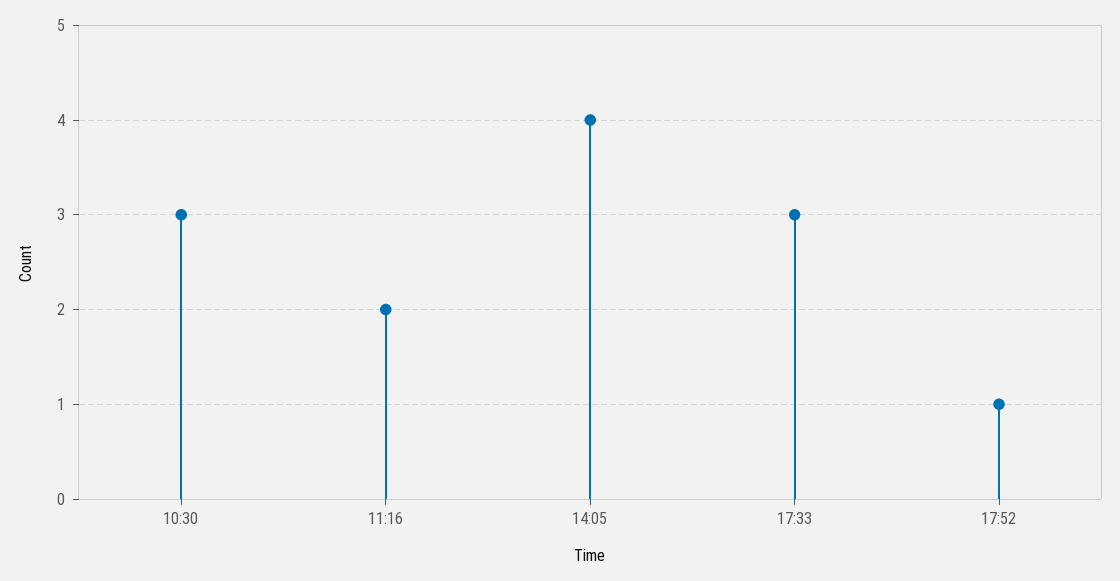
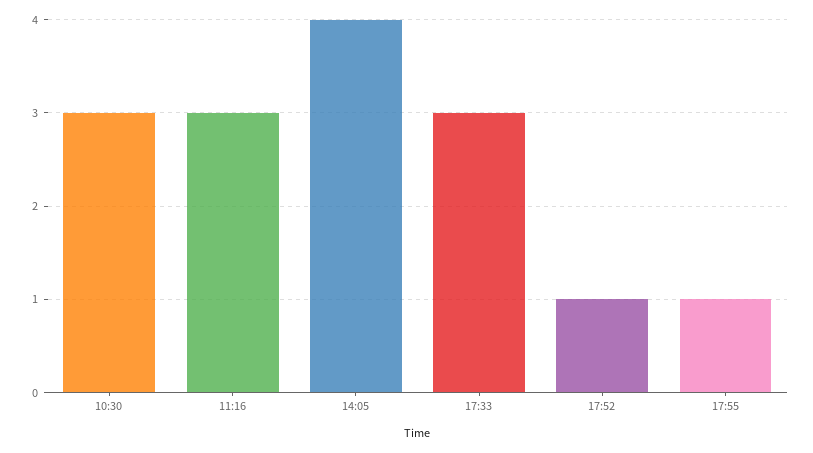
11:16: 2 -> 3
17:55: none -> 1

